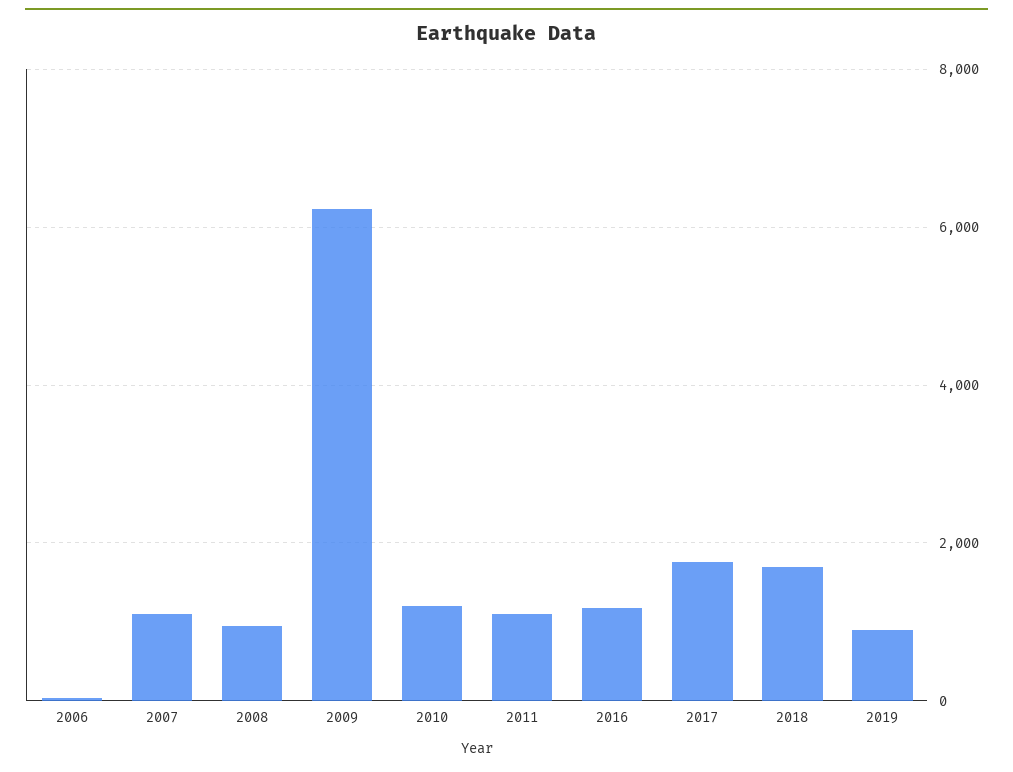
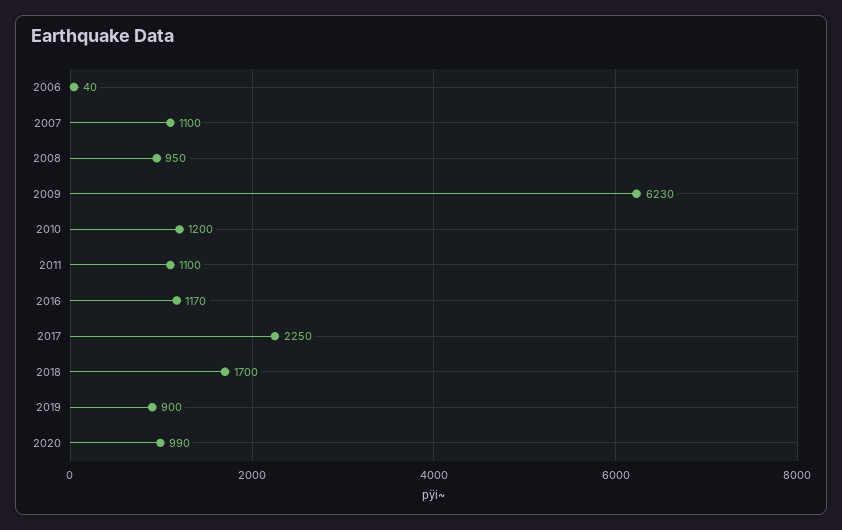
2017: 1800 -> 2250
2020: none -> 990

